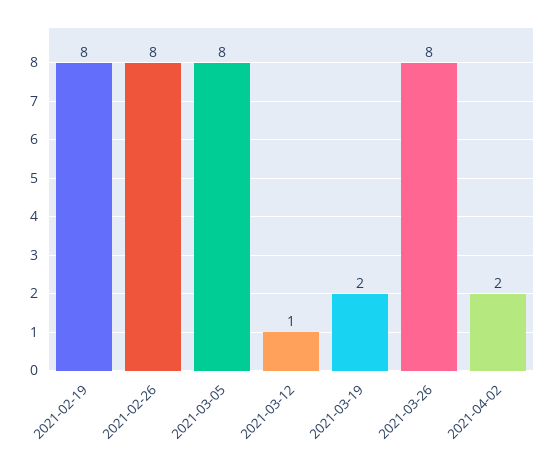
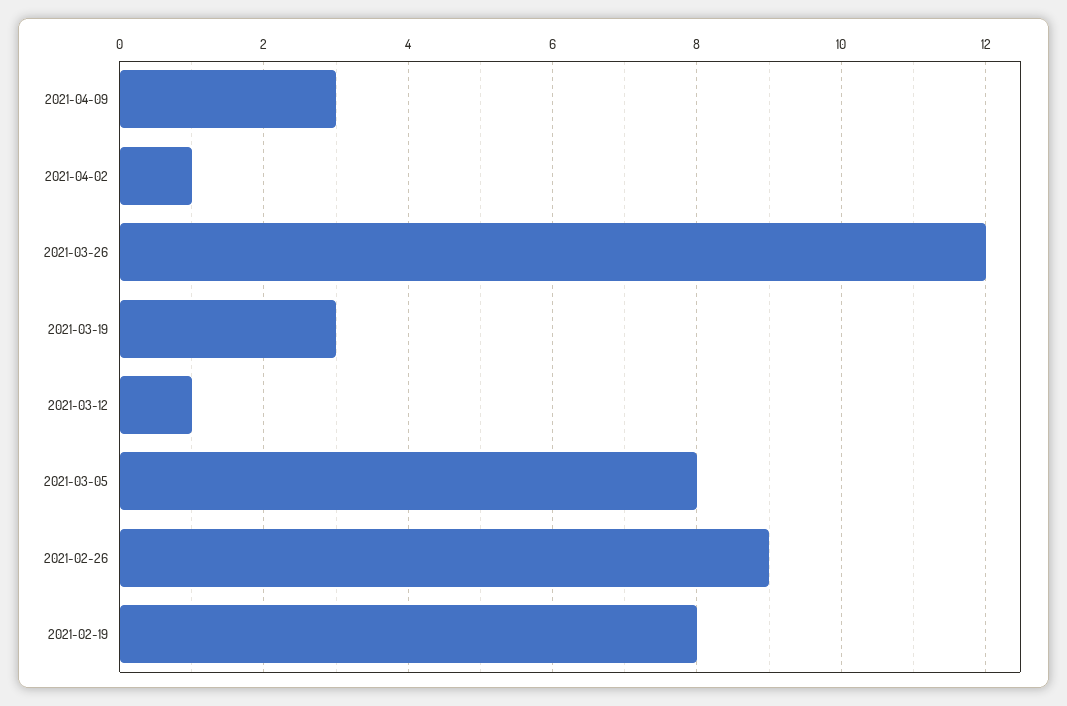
2021-02-26: 8 -> 9
2021-03-19: 2 -> 3
2021-03-26: 8 -> 12
2021-04-02: 2 -> 1
2021-04-09: none -> 3

